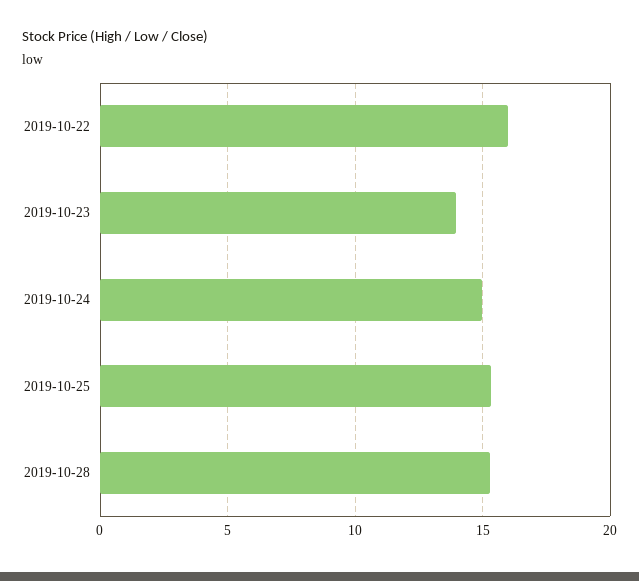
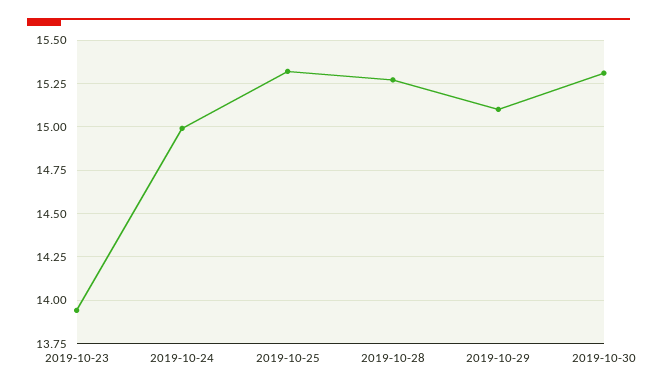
2019-10-22: 16 -> none
2019-10-29: none -> 15.1
2019-10-30: none -> 15.3

